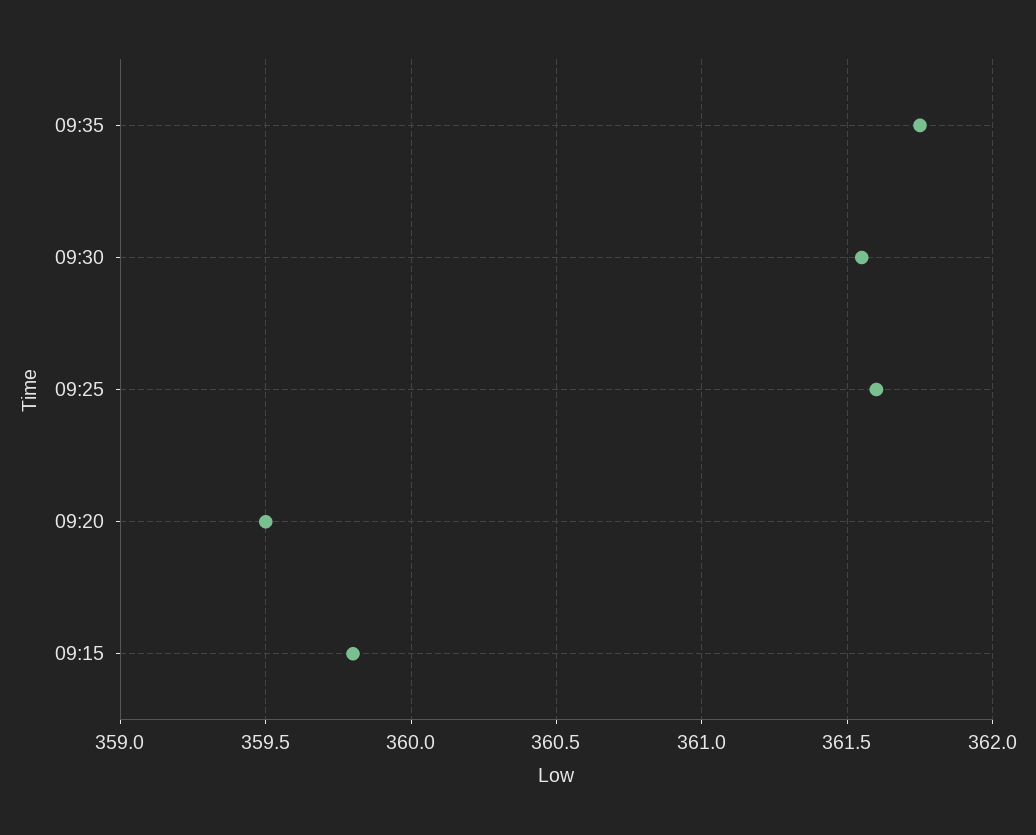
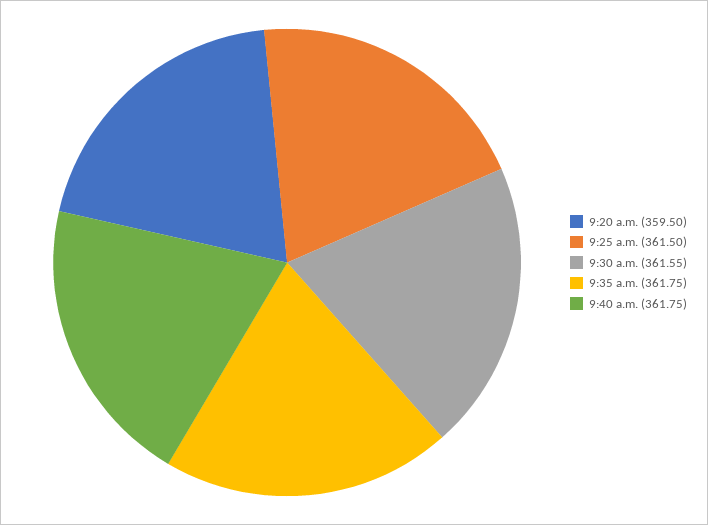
09:25: 361.6 -> 361.5
09:15: 359.8 -> none
9:40 a.m.: none -> 361.75

